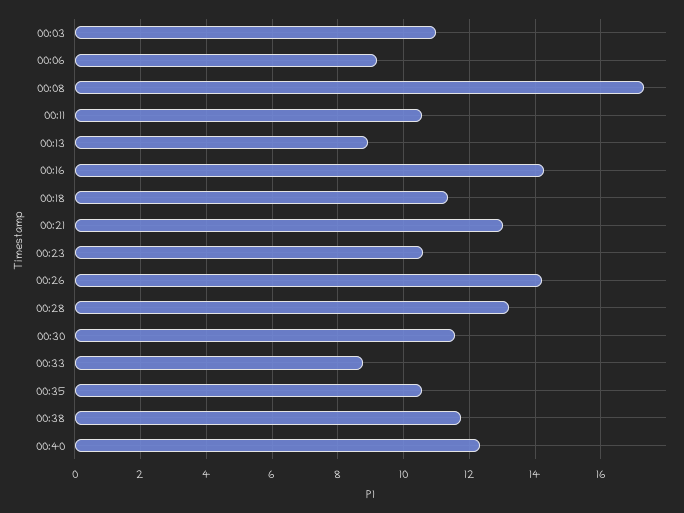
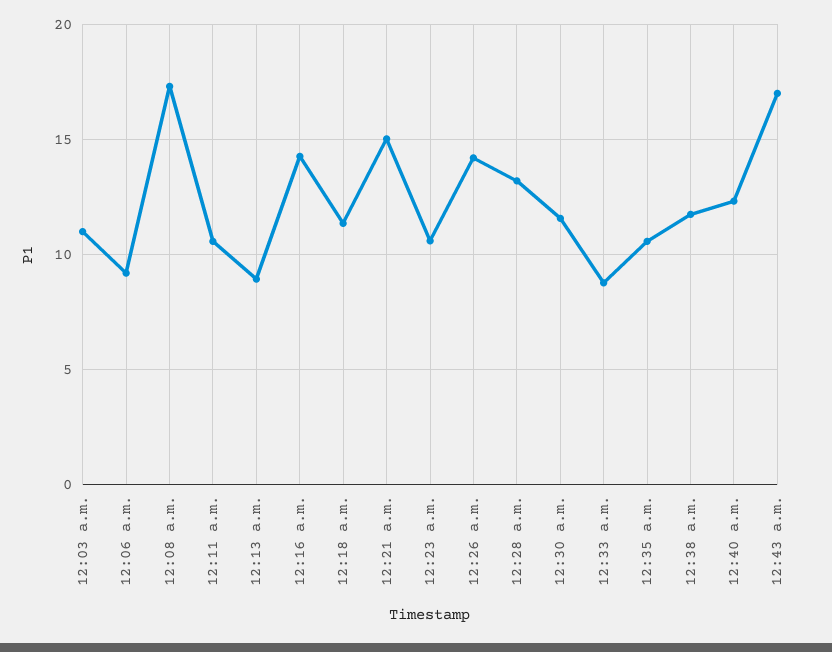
00:21: 13 -> 15
12:43 a.m.: none -> 17

